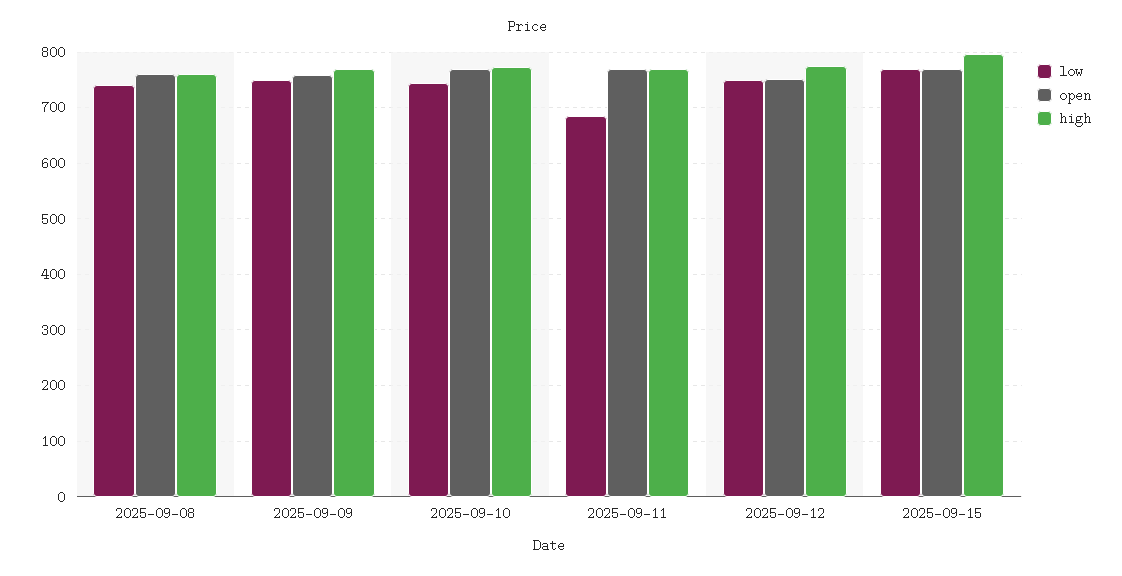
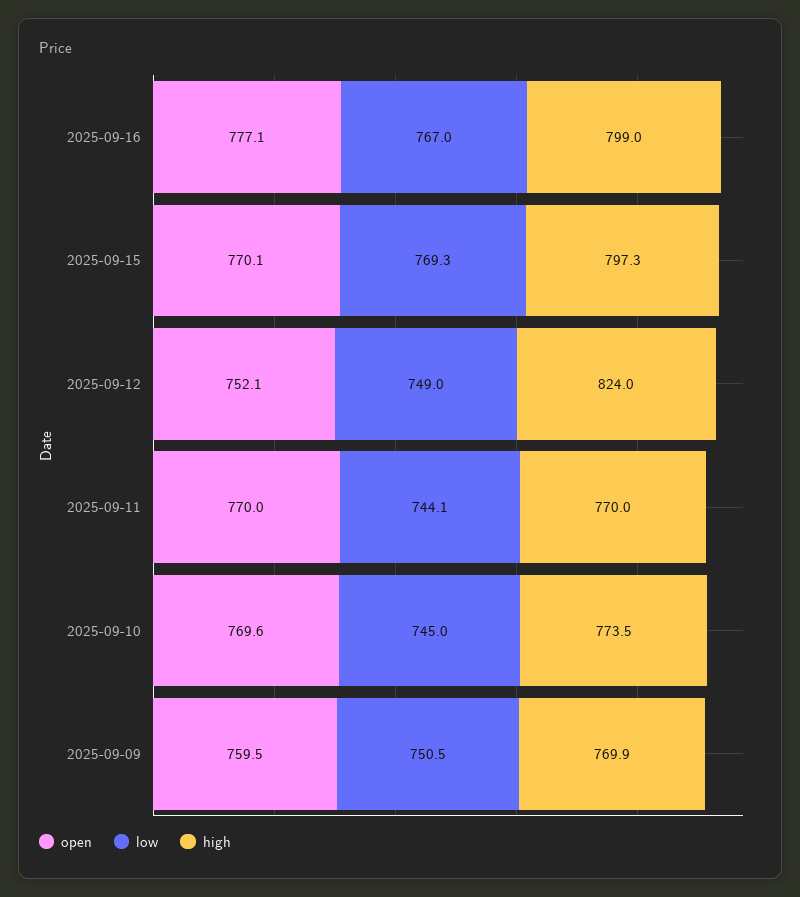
low, 2025-09-08: 740 -> none
open, 2025-09-08: 760 -> none
high, 2025-09-08: 760 -> none
low, 2025-09-11: 680 -> 744.1
high, 2025-09-12: 780 -> 824
open, 2025-09-16: none -> 777.1
low, 2025-09-16: none -> 767
high, 2025-09-16: none -> 799

